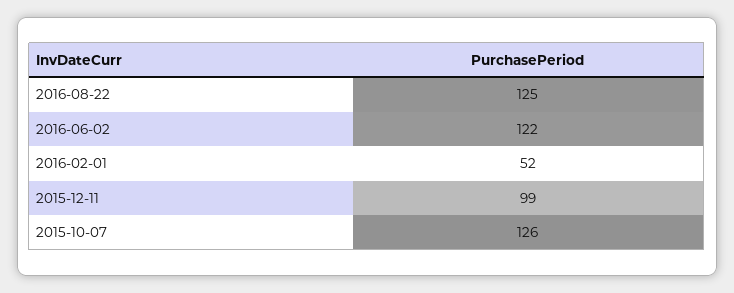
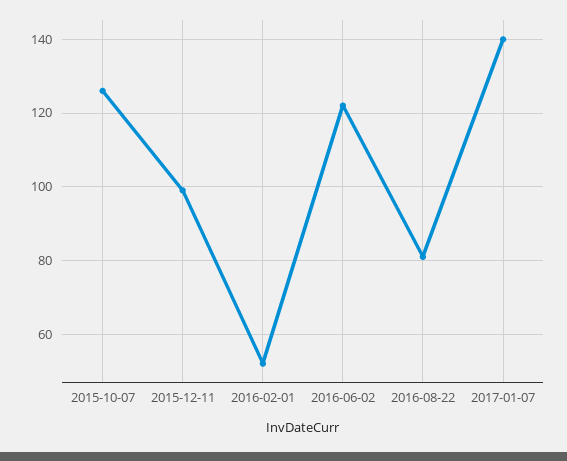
2016-08-22: 125 -> 80
2017-01-07: none -> 140

